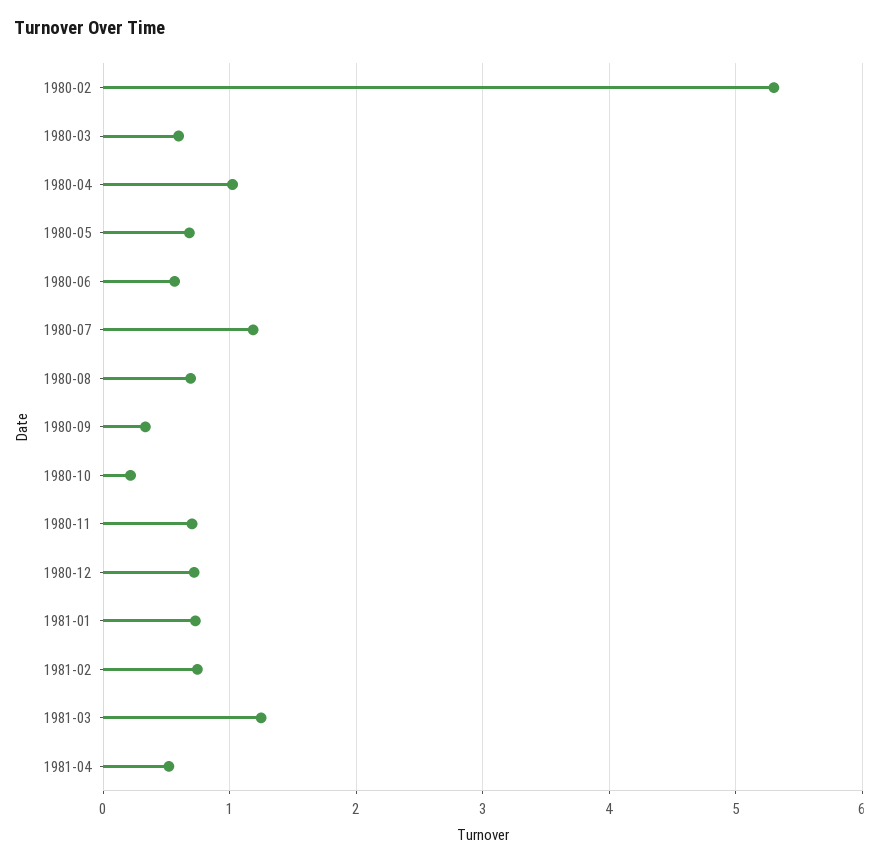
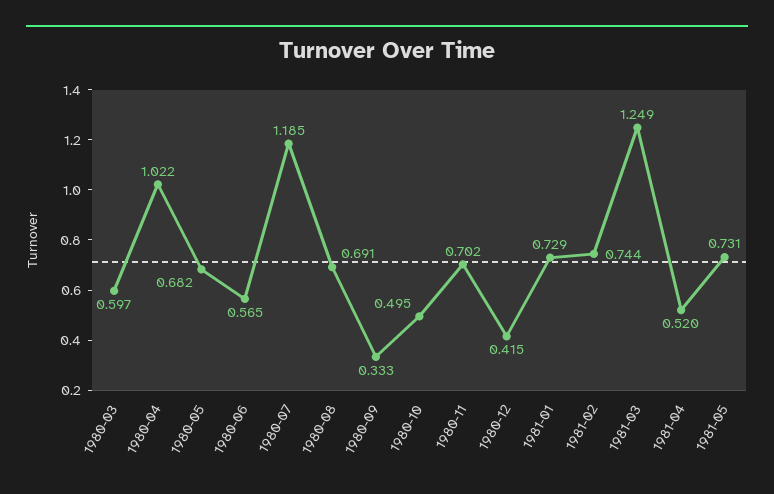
1980-02: 5.3 -> none
1980-10: 0.2 -> 0.495
1980-12: 0.7 -> 0.415
1981-05: none -> 0.731

